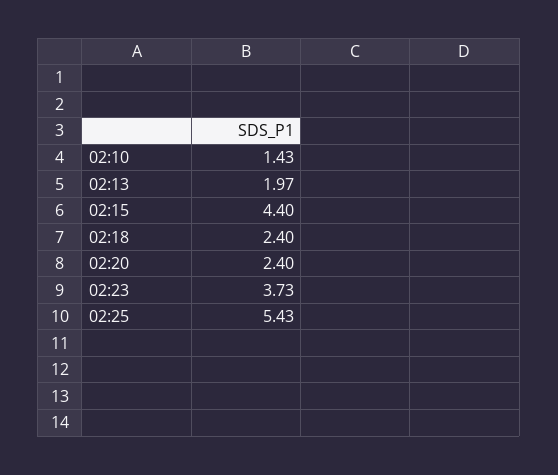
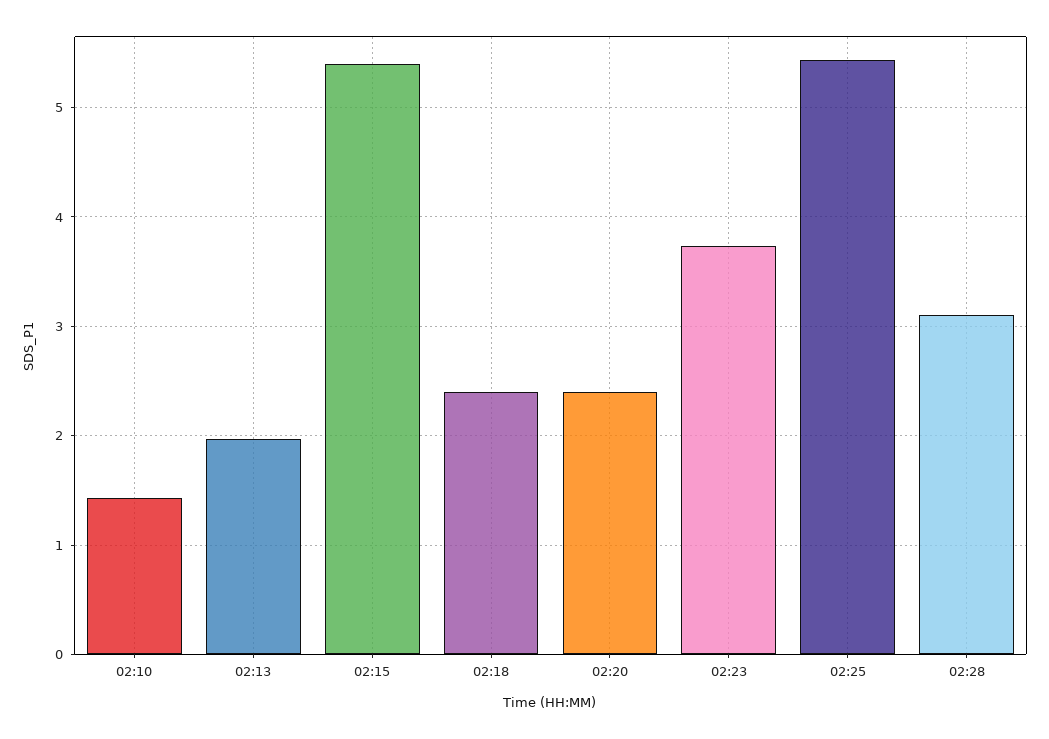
02:15: 4.4 -> 5.4
02:28: none -> 3.1

